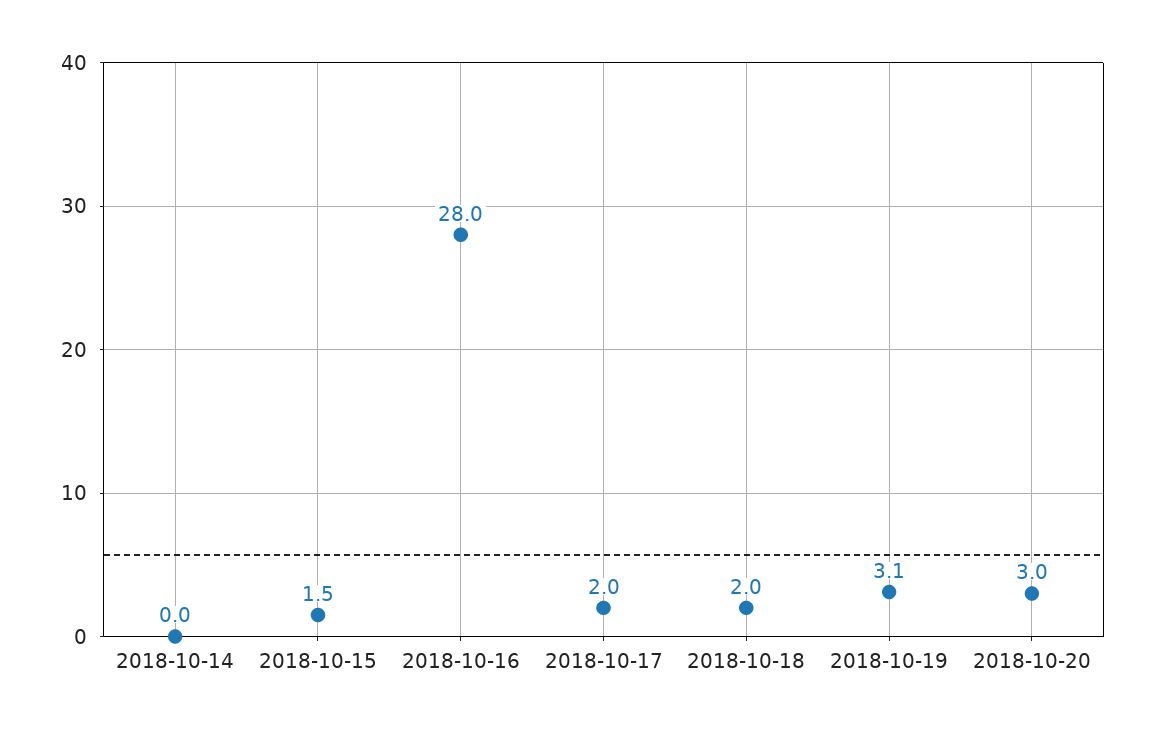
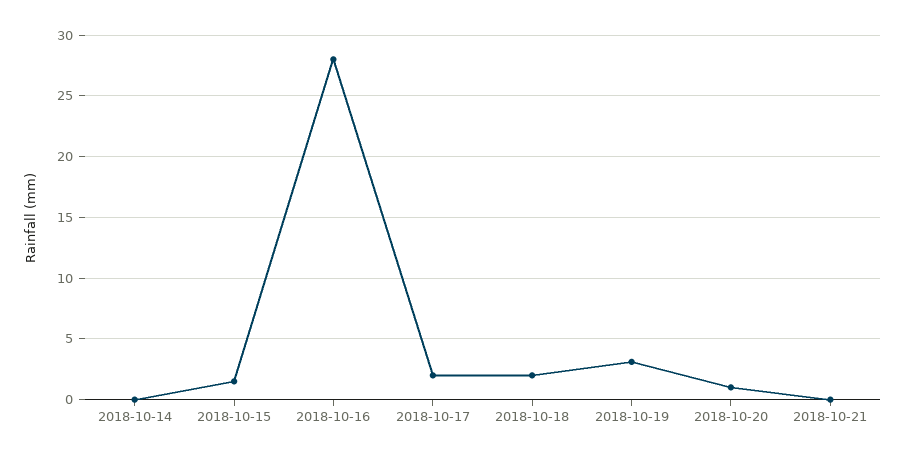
2018-10-20: 3 -> 1
2018-10-21: none -> 0

